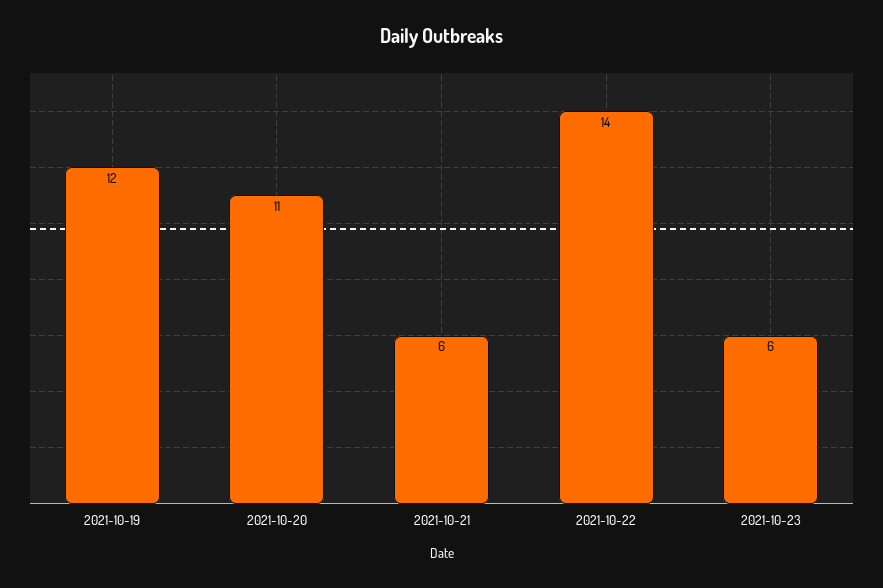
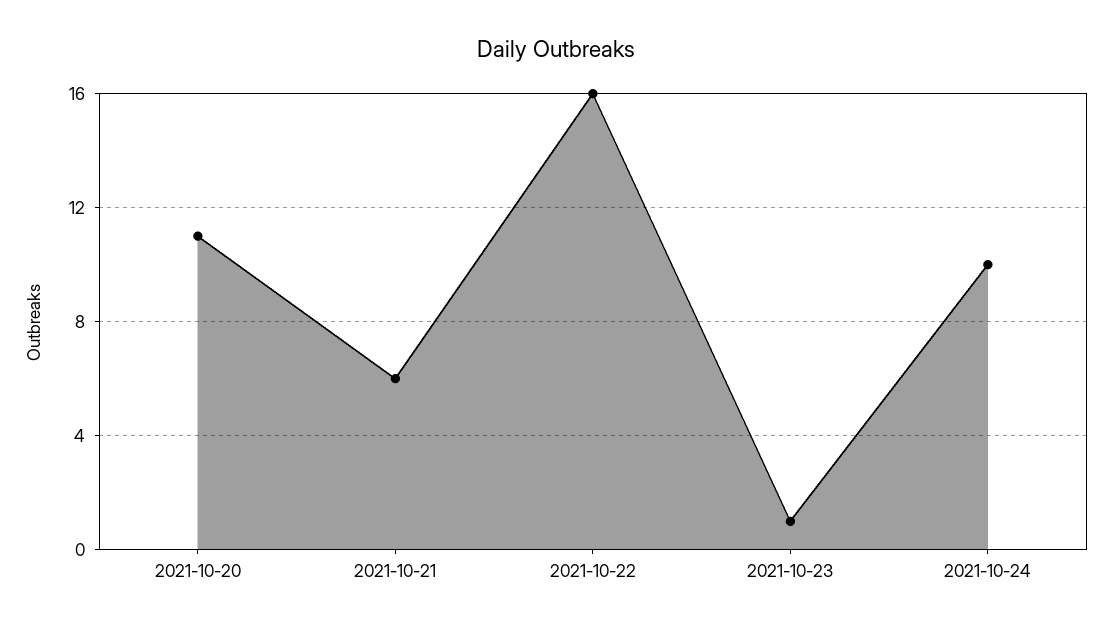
2021-10-19: 12 -> none
2021-10-22: 14 -> 16
2021-10-23: 6 -> 1
2021-10-24: none -> 10

